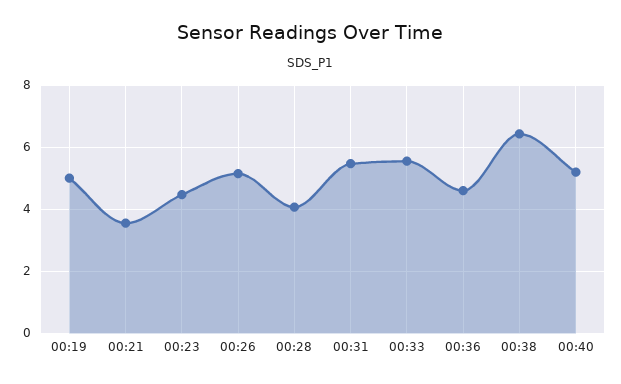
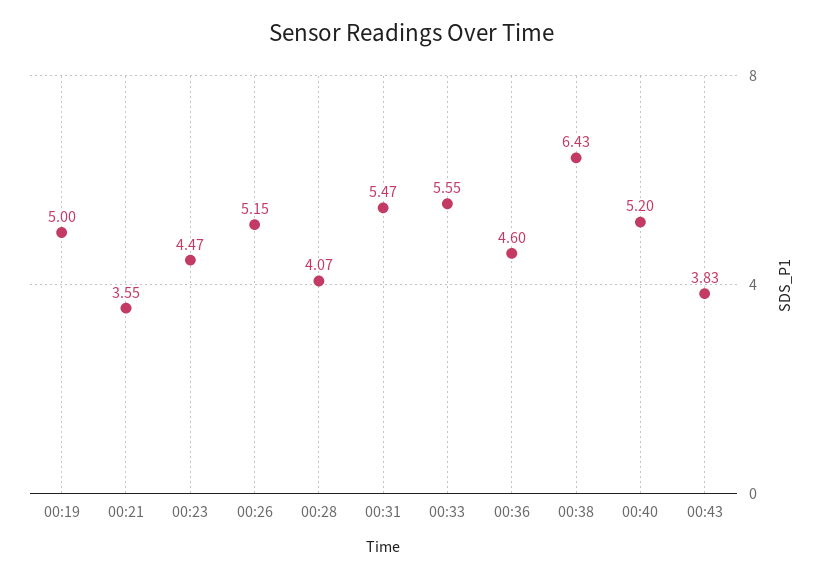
00:43: none -> 3.83

